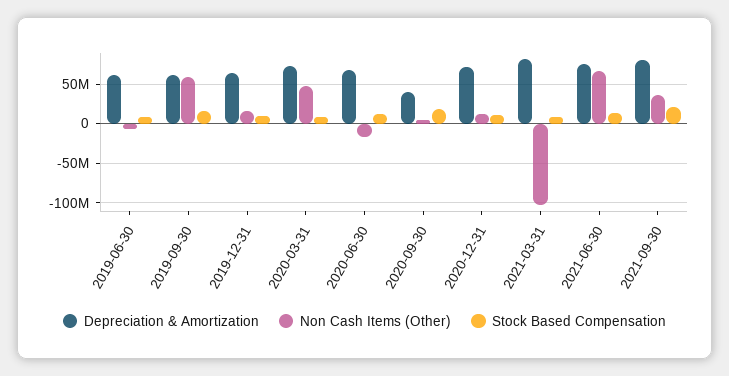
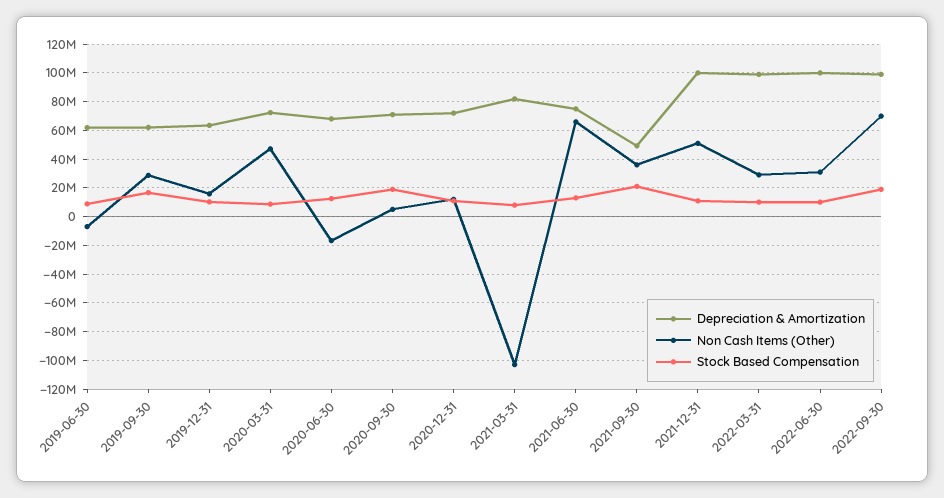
Non Cash Items (Other), 2019-09-30: 60000000 -> 30000000
Depreciation & Amortization, 2020-09-30: 40000000 -> 70000000
Depreciation & Amortization, 2021-09-30: 80000000 -> 50000000
Depreciation & Amortization, 2021-12-31: none -> 100000000
Non Cash Items (Other), 2021-12-31: none -> 50000000
Stock Based Compensation, 2021-12-31: none -> 10000000
Depreciation & Amortization, 2022-03-31: none -> 100000000
Non Cash Items (Other), 2022-03-31: none -> 30000000
Stock Based Compensation, 2022-03-31: none -> 10000000
Depreciation & Amortization, 2022-06-30: none -> 100000000
Non Cash Items (Other), 2022-06-30: none -> 30000000
Stock Based Compensation, 2022-06-30: none -> 10000000
Depreciation & Amortization, 2022-09-30: none -> 100000000
Non Cash Items (Other), 2022-09-30: none -> 70000000
Stock Based Compensation, 2022-09-30: none -> 20000000

